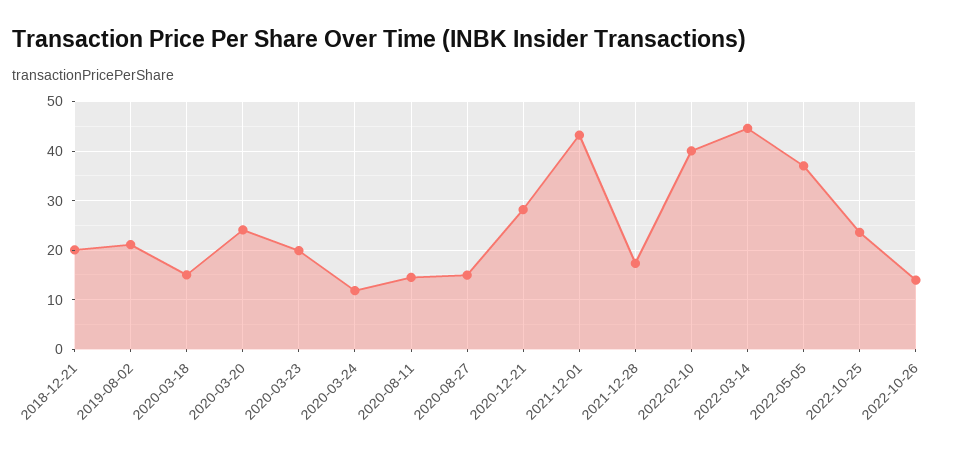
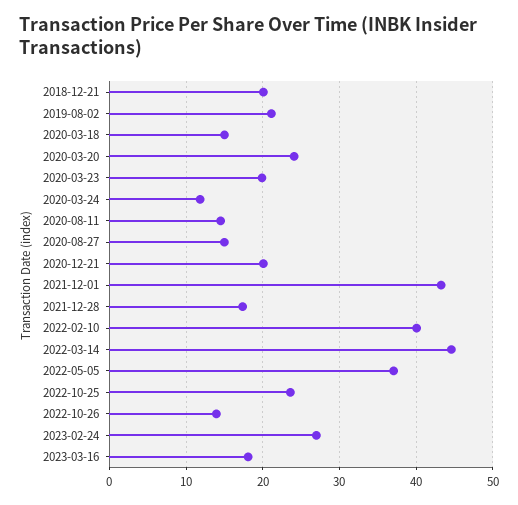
2020-12-21: 28 -> 20
2023-02-24: none -> 27
2023-03-16: none -> 18

